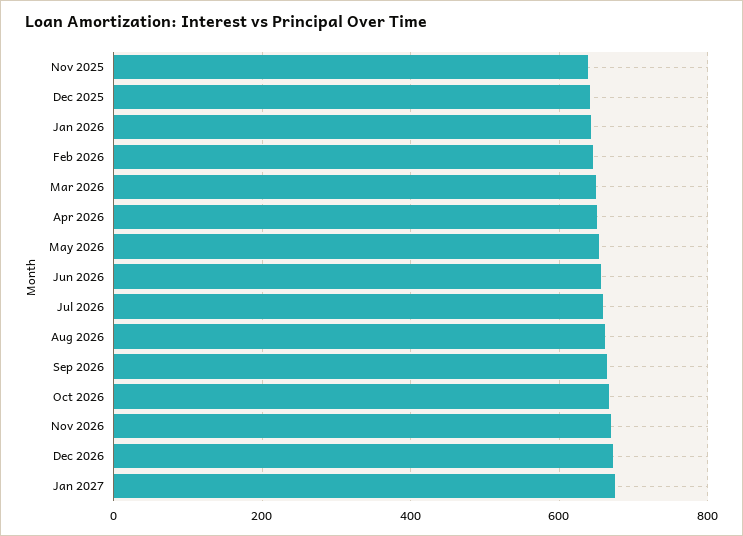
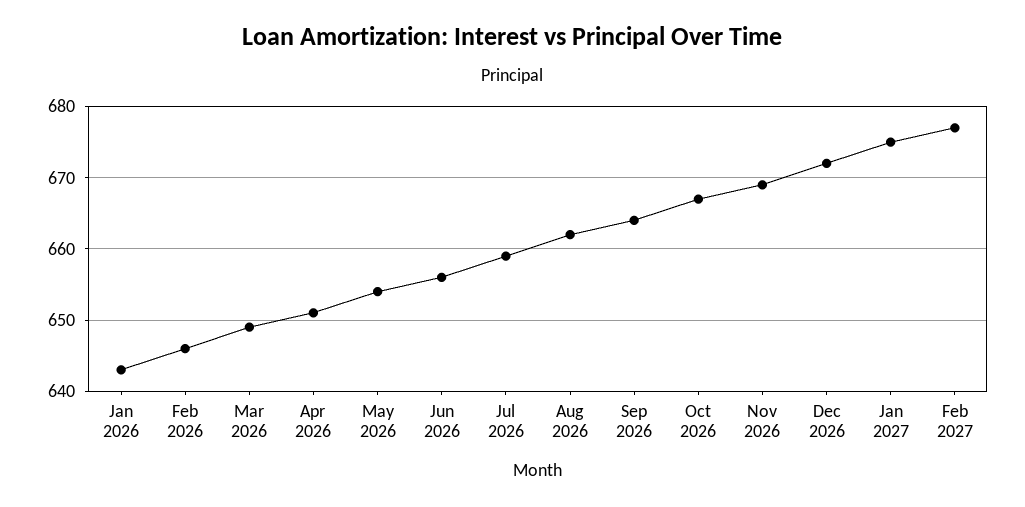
Nov 2025: 640 -> none
Dec 2025: 640 -> none
Feb 2027: none -> 677

